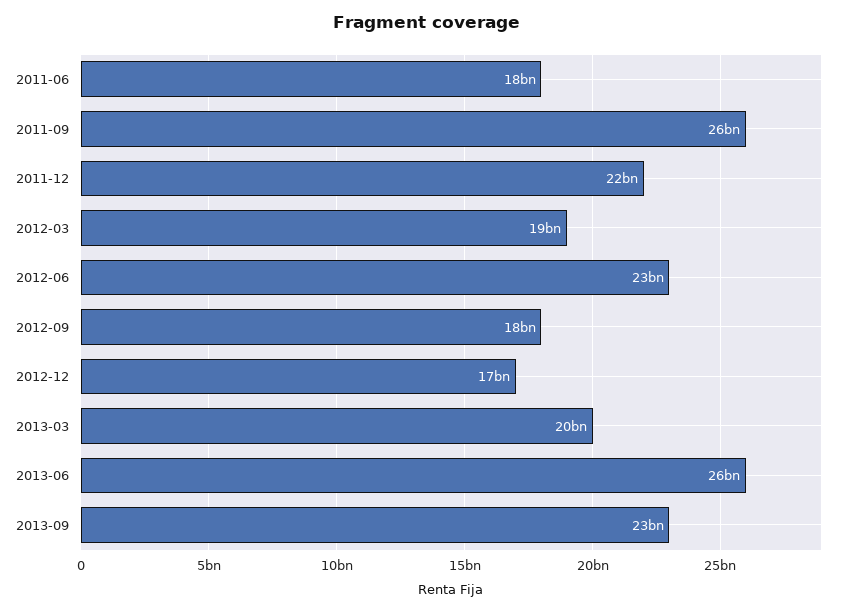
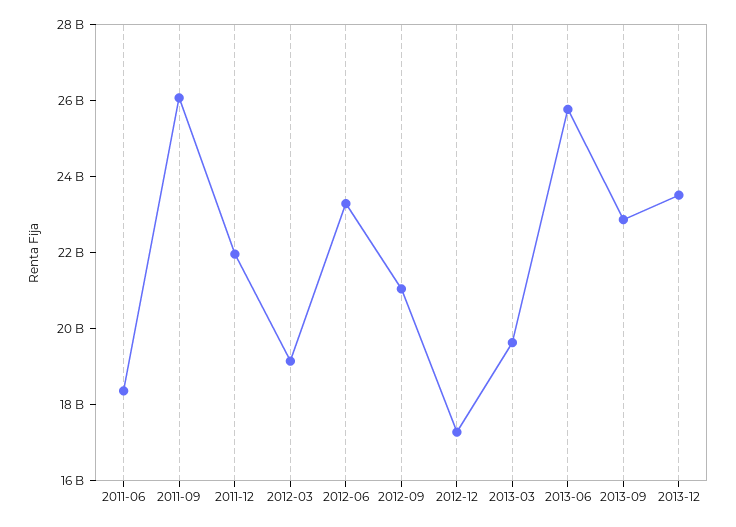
2012-09: 18000000000 -> 21000000000
2013-12: none -> 23500000000

